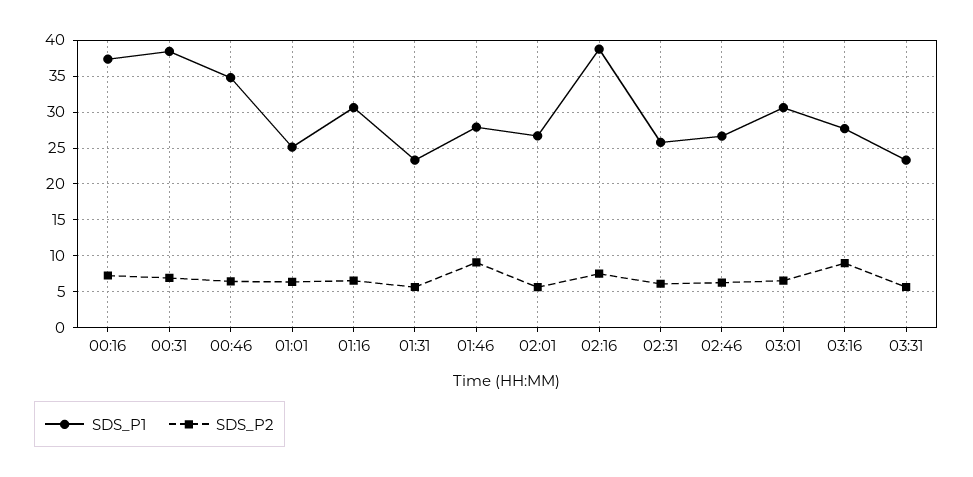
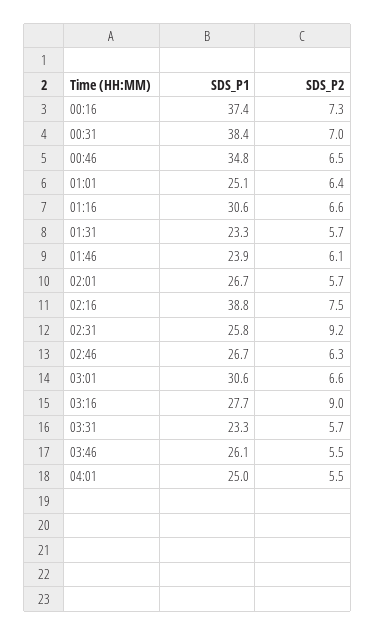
SDS_P1, 01:46: 28 -> 23.9
SDS_P2, 01:46: 9 -> 6.1
SDS_P2, 02:31: 6 -> 9.2
SDS_P1, 03:46: none -> 26.1
SDS_P2, 03:46: none -> 5.5
SDS_P1, 04:01: none -> 25
SDS_P2, 04:01: none -> 5.5

